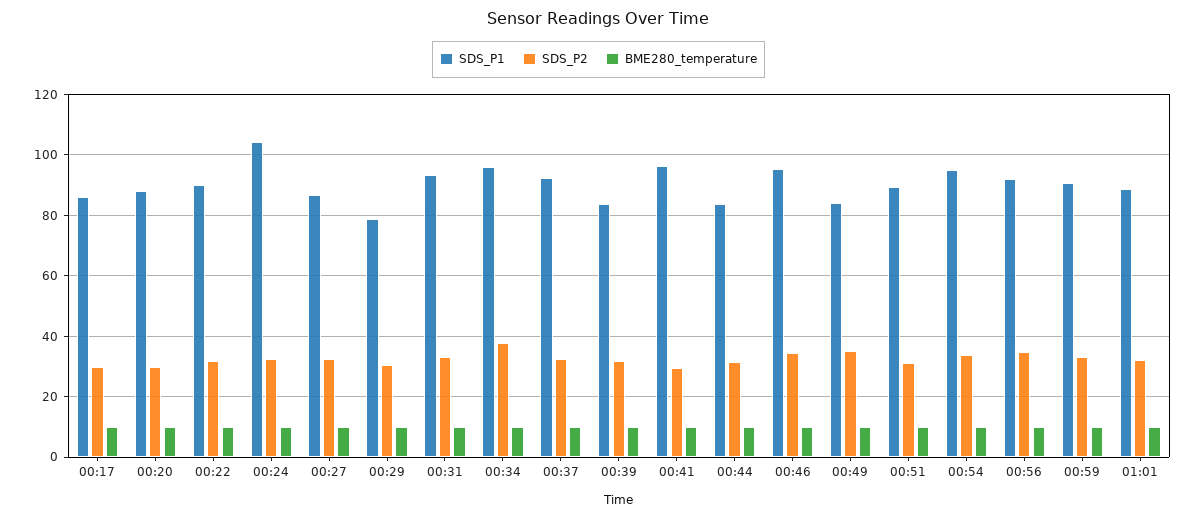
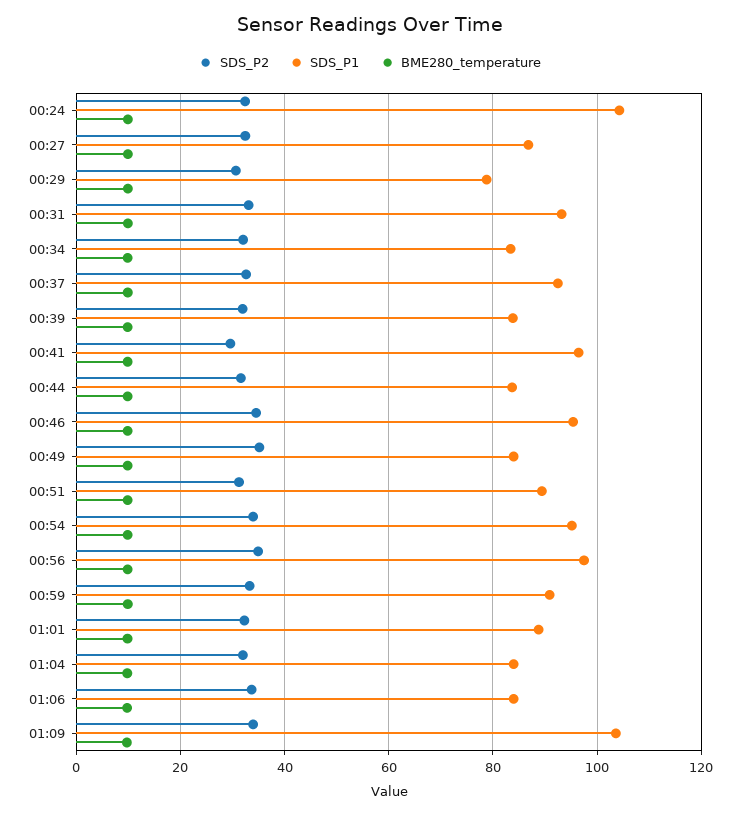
SDS_P1, 00:17: 86 -> none
SDS_P2, 00:17: 30 -> none
BME280_temperature, 00:17: 10 -> none
SDS_P1, 00:20: 88 -> none
SDS_P2, 00:20: 30 -> none
BME280_temperature, 00:20: 10 -> none
SDS_P1, 00:22: 90 -> none
SDS_P2, 00:22: 32 -> none
BME280_temperature, 00:22: 10 -> none
SDS_P1, 00:34: 96 -> 84
SDS_P2, 00:34: 38 -> 32
SDS_P1, 00:56: 92 -> 98
SDS_P2, 01:04: none -> 32
SDS_P1, 01:04: none -> 84
BME280_temperature, 01:04: none -> 10
SDS_P2, 01:06: none -> 34
SDS_P1, 01:06: none -> 84
BME280_temperature, 01:06: none -> 10
SDS_P2, 01:09: none -> 34
SDS_P1, 01:09: none -> 104
BME280_temperature, 01:09: none -> 10

